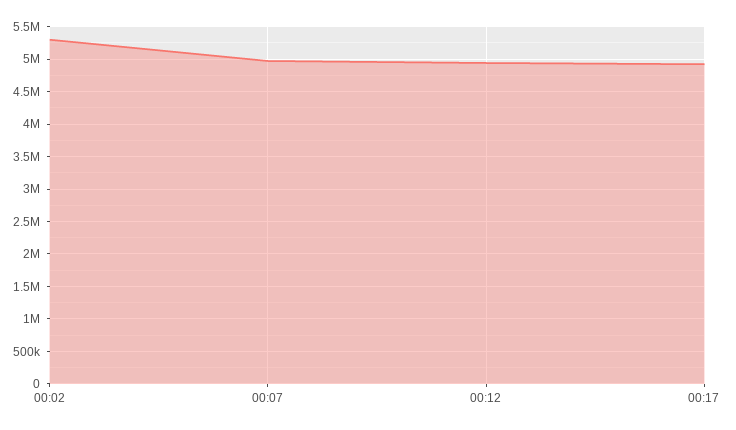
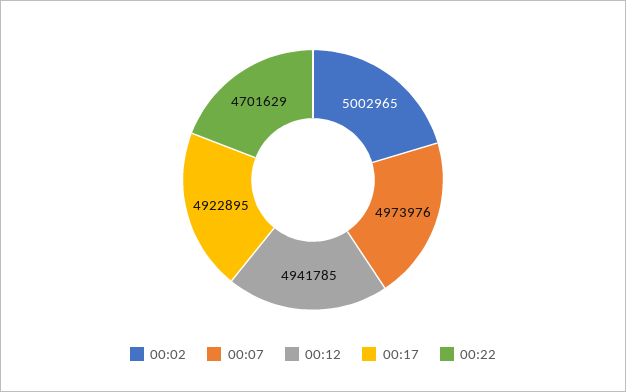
00:02: 5300000 -> 5002965
00:22: none -> 4701629

